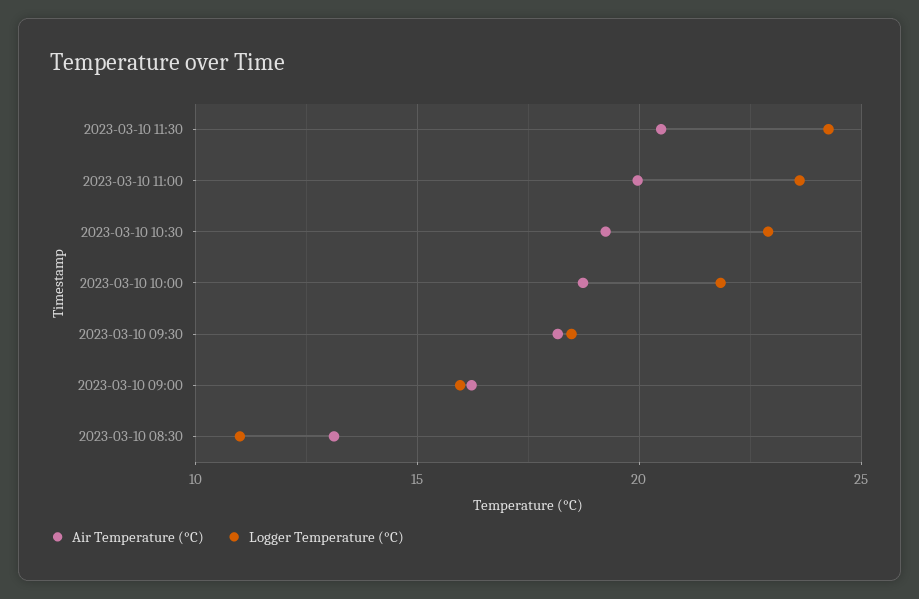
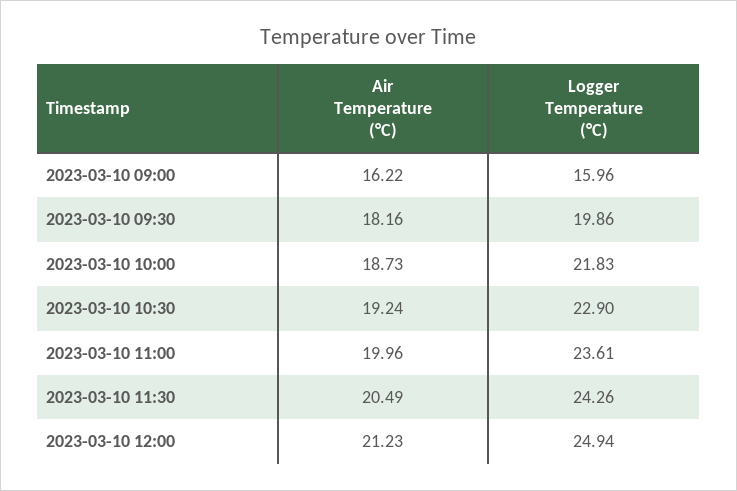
Logger Temperature (°C), 2023-03-10 09:30: 18.5 -> 19.86
Air Temperature (°C), 2023-03-10 08:30: 13 -> none
Logger Temperature (°C), 2023-03-10 08:30: 11 -> none
Air Temperature (°C), 2023-03-10 12:00: none -> 21.23
Logger Temperature (°C), 2023-03-10 12:00: none -> 24.94

